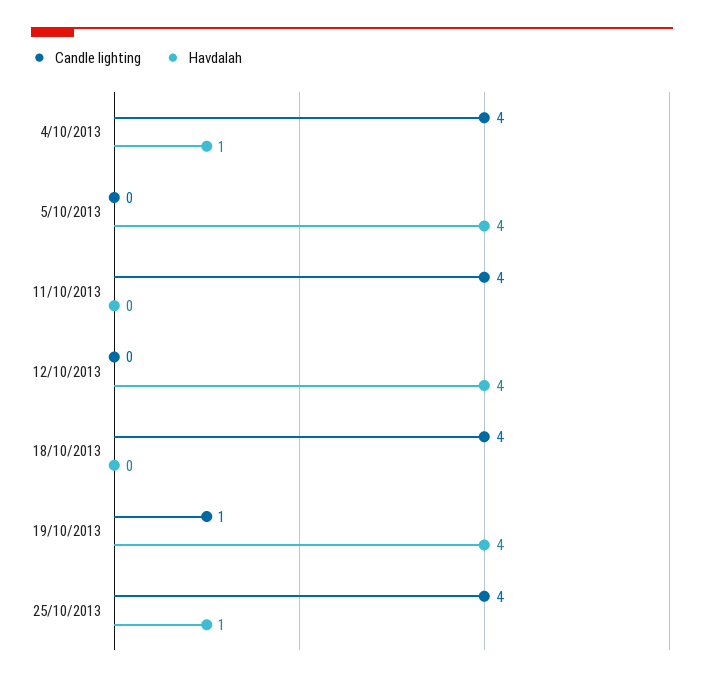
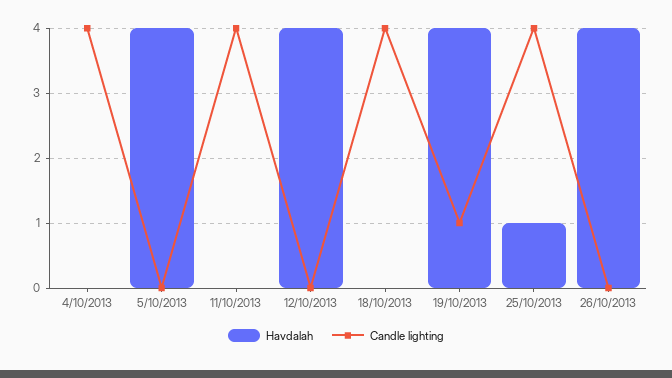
Havdalah, 4/10/2013: 1 -> 0
Havdalah, 26/10/2013: none -> 4
Candle lighting, 26/10/2013: none -> 0

